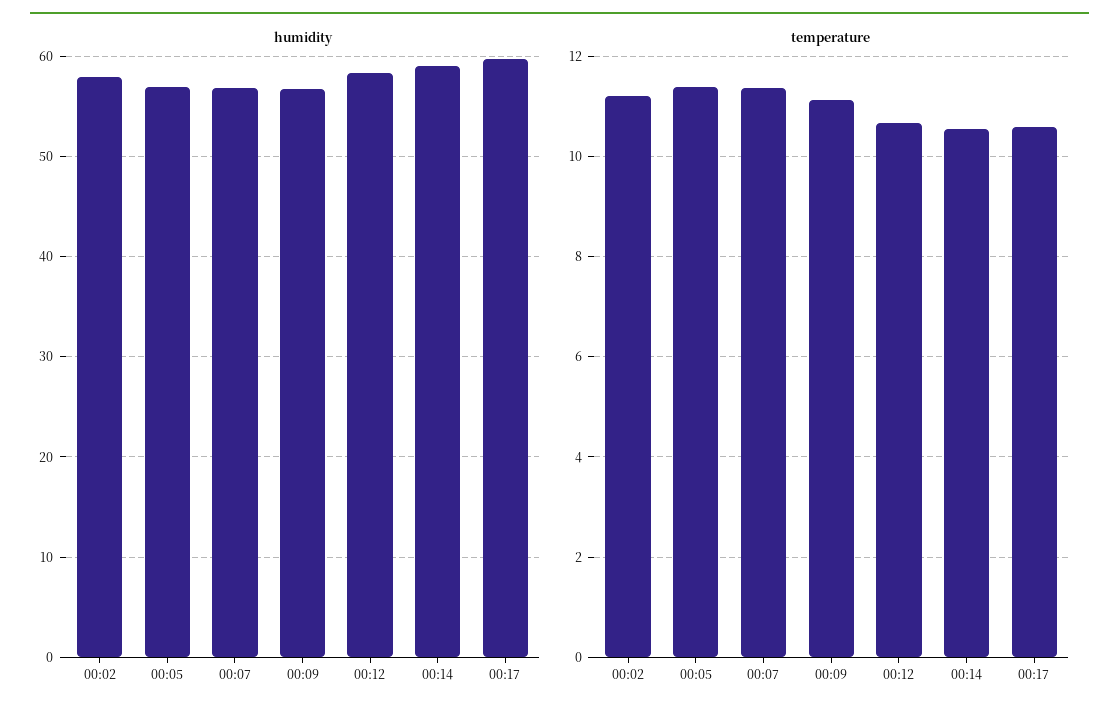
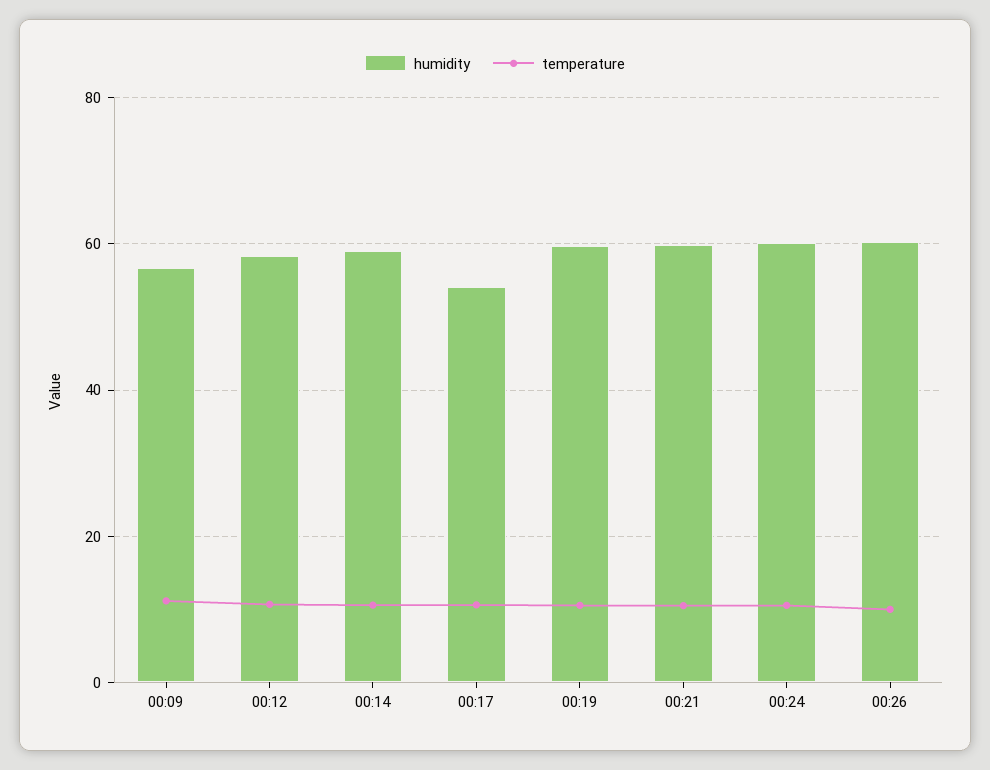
humidity, 00:02: 58 -> none
humidity, 00:05: 57 -> none
humidity, 00:07: 57 -> none
humidity, 00:17: 60 -> 54
temperature, 00:02: 11.2 -> none
temperature, 00:05: 11.4 -> none
temperature, 00:07: 11.4 -> none
humidity, 00:19: none -> 60
temperature, 00:19: none -> 10
humidity, 00:21: none -> 60
temperature, 00:21: none -> 10
humidity, 00:24: none -> 60
temperature, 00:24: none -> 10
humidity, 00:26: none -> 60
temperature, 00:26: none -> 10

